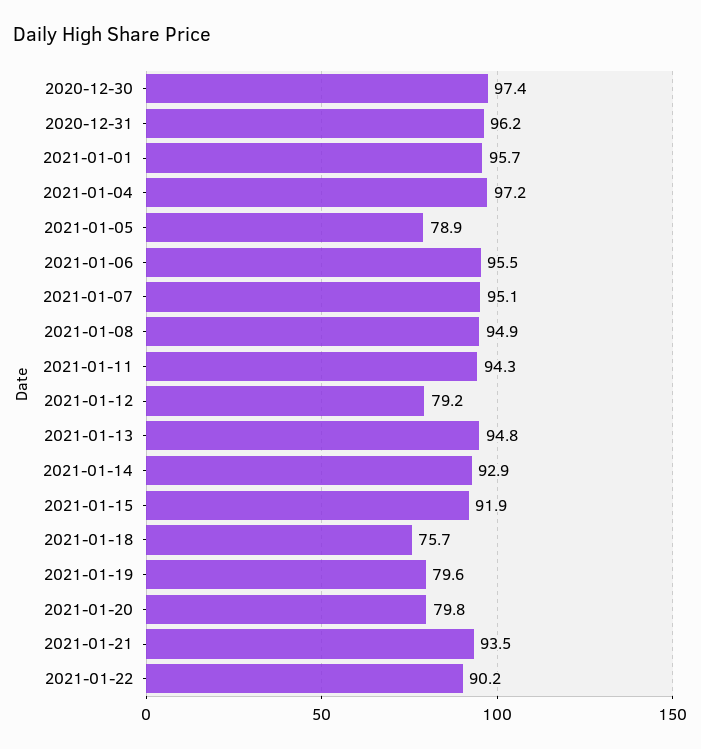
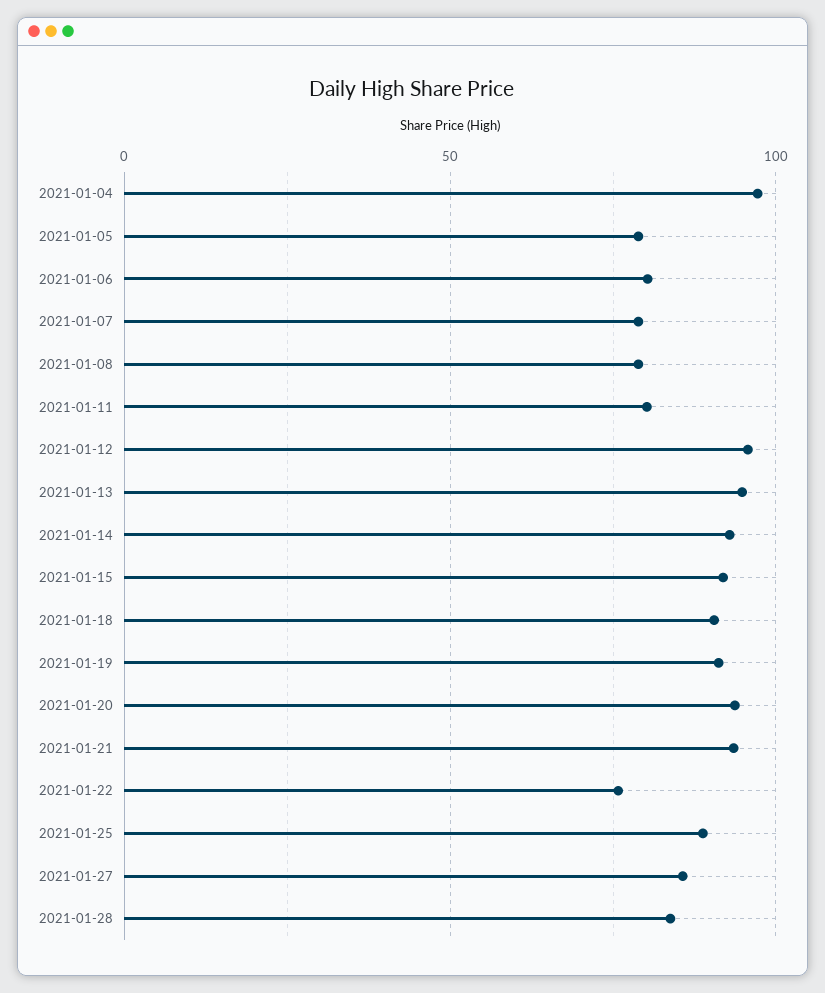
2020-12-30: 97.4 -> none
2020-12-31: 96.2 -> none
2021-01-01: 95.7 -> none
2021-01-06: 95.5 -> 80
2021-01-07: 95.1 -> 80
2021-01-08: 94.9 -> 80
2021-01-11: 94.3 -> 80
2021-01-12: 79.2 -> 95
2021-01-18: 75.7 -> 90
2021-01-19: 79.6 -> 90
2021-01-20: 79.8 -> 95
2021-01-22: 90.2 -> 75
2021-01-25: none -> 90
2021-01-27: none -> 85
2021-01-28: none -> 85

